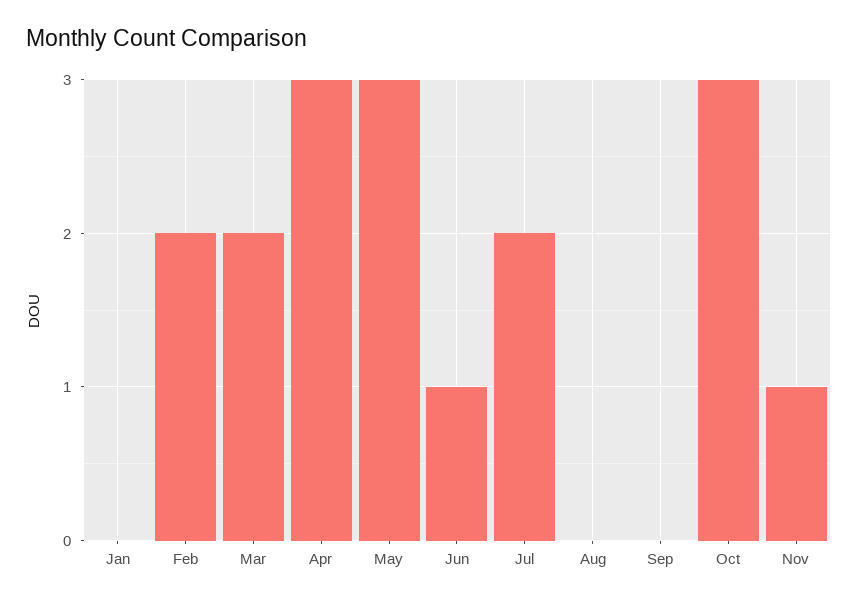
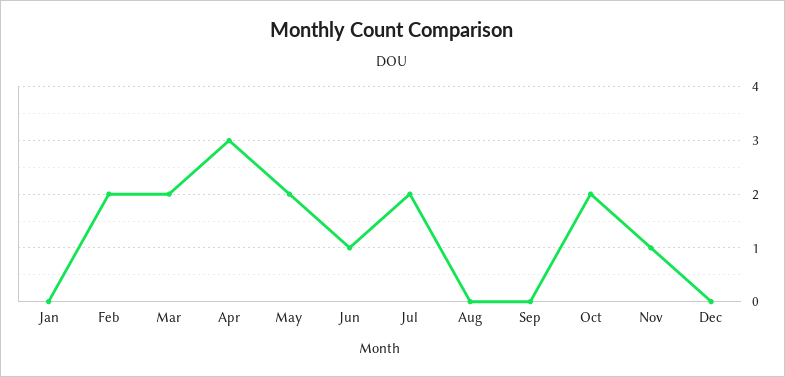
May: 3 -> 2
Oct: 3 -> 2
Dec: none -> 0

